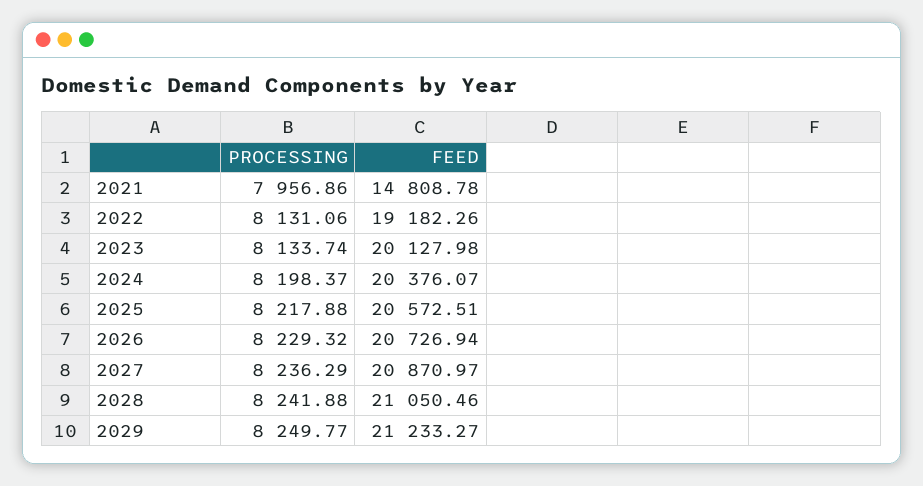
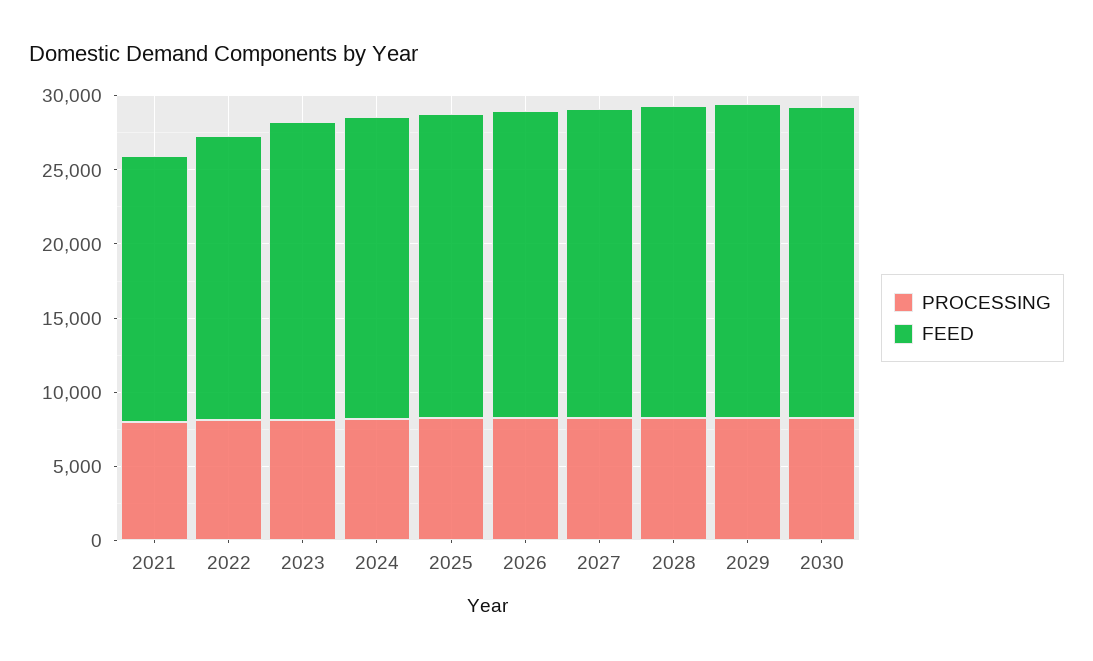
FEED, 2021: 14808.78 -> 18000
PROCESSING, 2030: none -> 8000
FEED, 2030: none -> 21000

